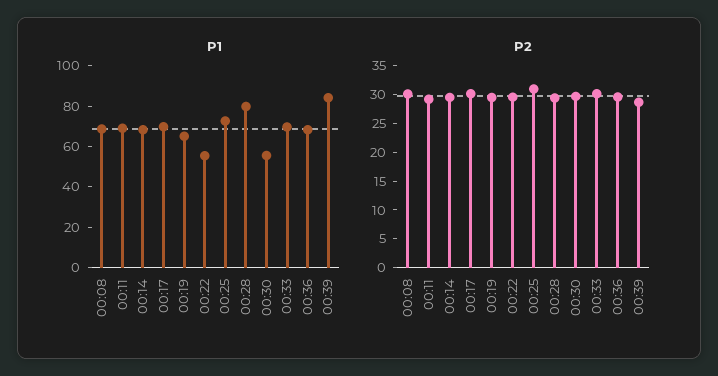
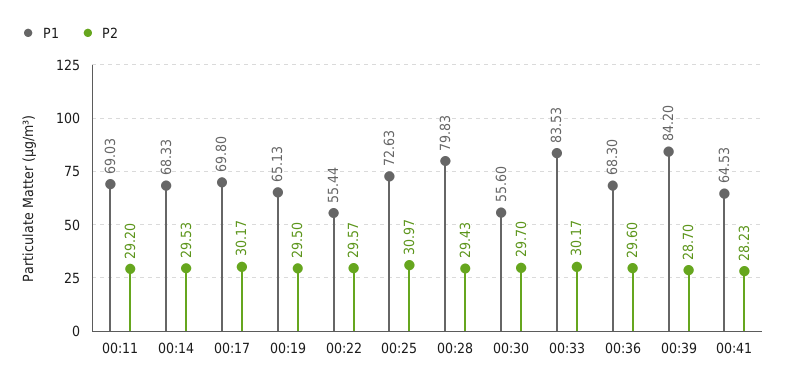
P1, 00:08: 70 -> none
P1, 00:33: 70 -> 83.53
P2, 00:08: 30 -> none
P1, 00:41: none -> 64.53
P2, 00:41: none -> 28.23

